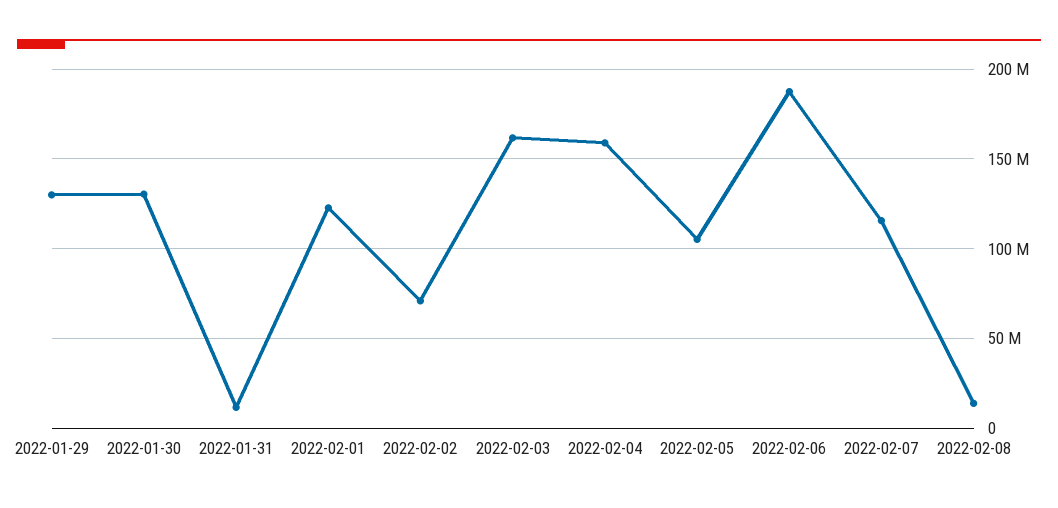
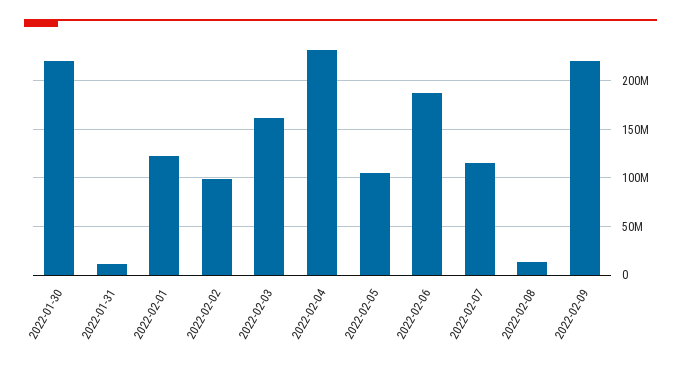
2022-01-29: 130000000 -> none
2022-01-30: 130000000 -> 220000000
2022-02-02: 70000000 -> 100000000
2022-02-04: 160000000 -> 230000000
2022-02-09: none -> 220000000

